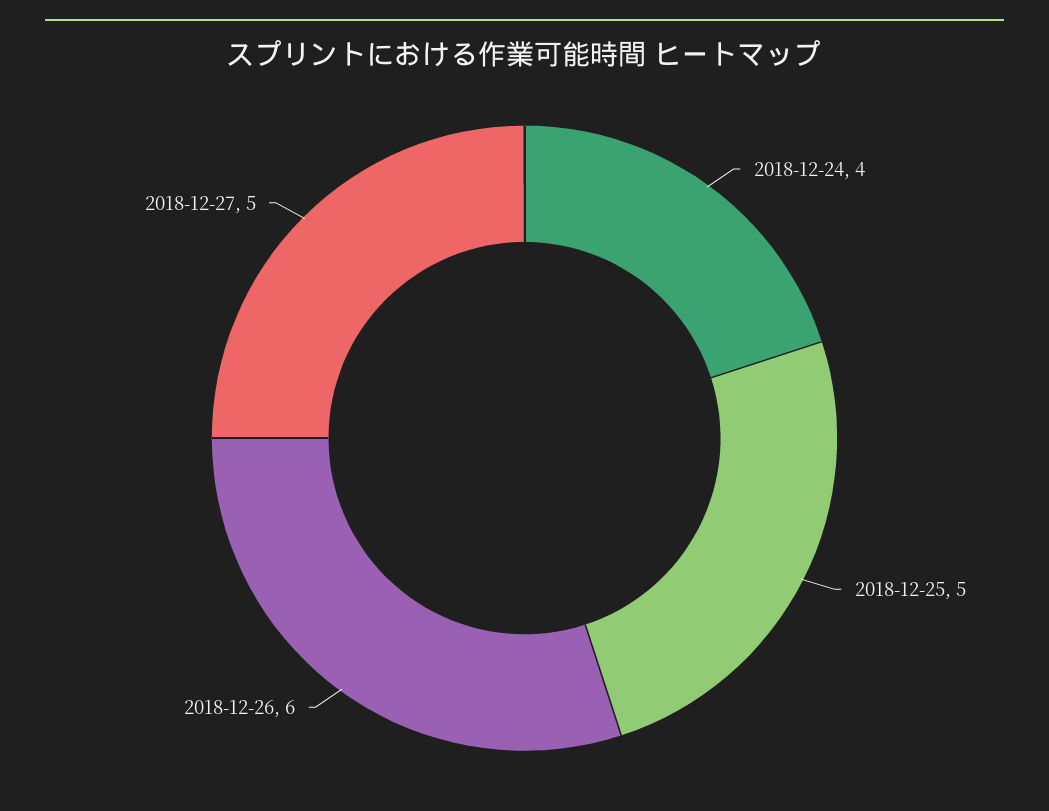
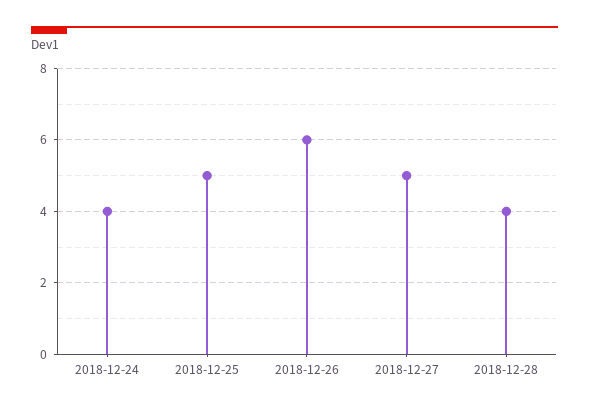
2018-12-28: none -> 4

